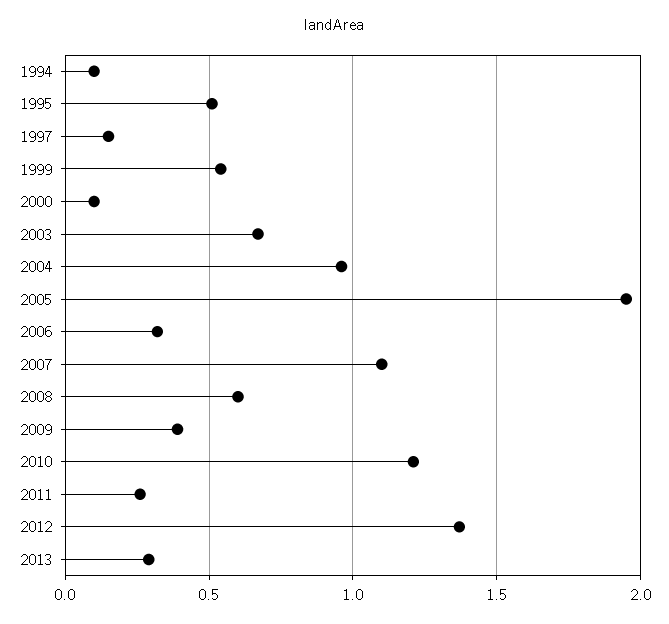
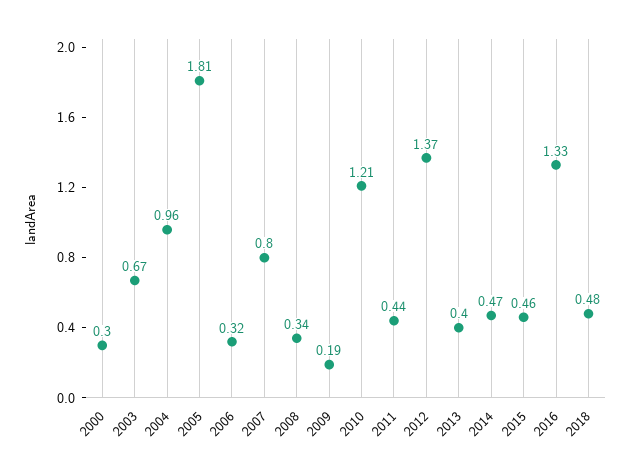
1994: 0.1 -> none
1995: 0.5 -> none
1997: 0.15 -> none
1999: 0.55 -> none
2000: 0.1 -> 0.3
2005: 1.95 -> 1.81
2007: 1.1 -> 0.8
2008: 0.6 -> 0.34
2009: 0.4 -> 0.19
2011: 0.25 -> 0.44
2013: 0.3 -> 0.4
2014: none -> 0.47
2015: none -> 0.46
2016: none -> 1.33
2018: none -> 0.48

